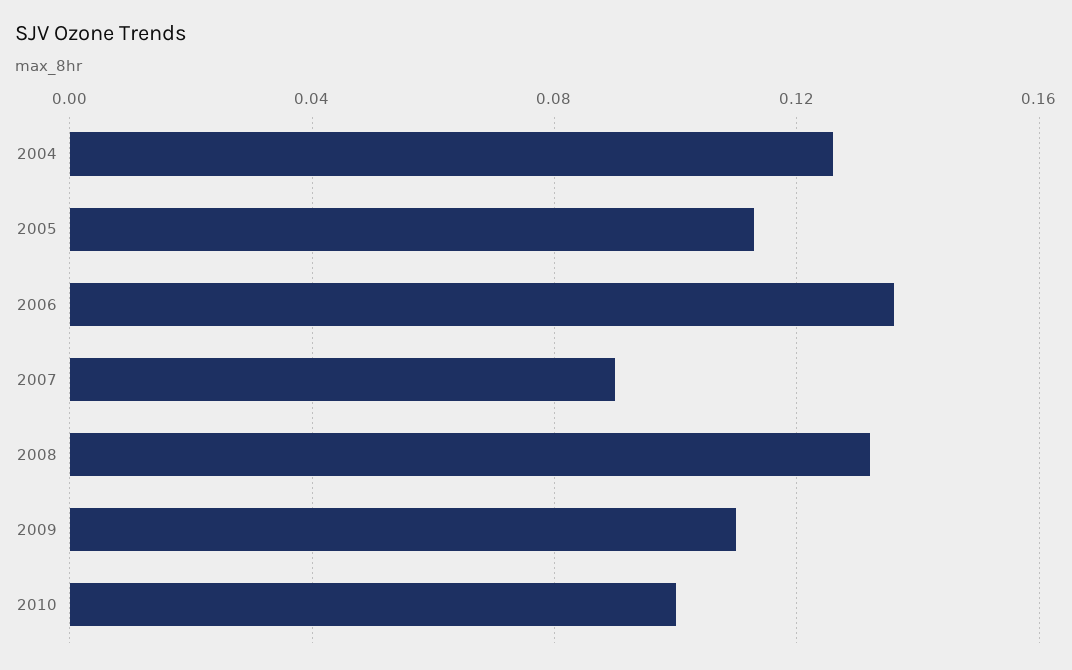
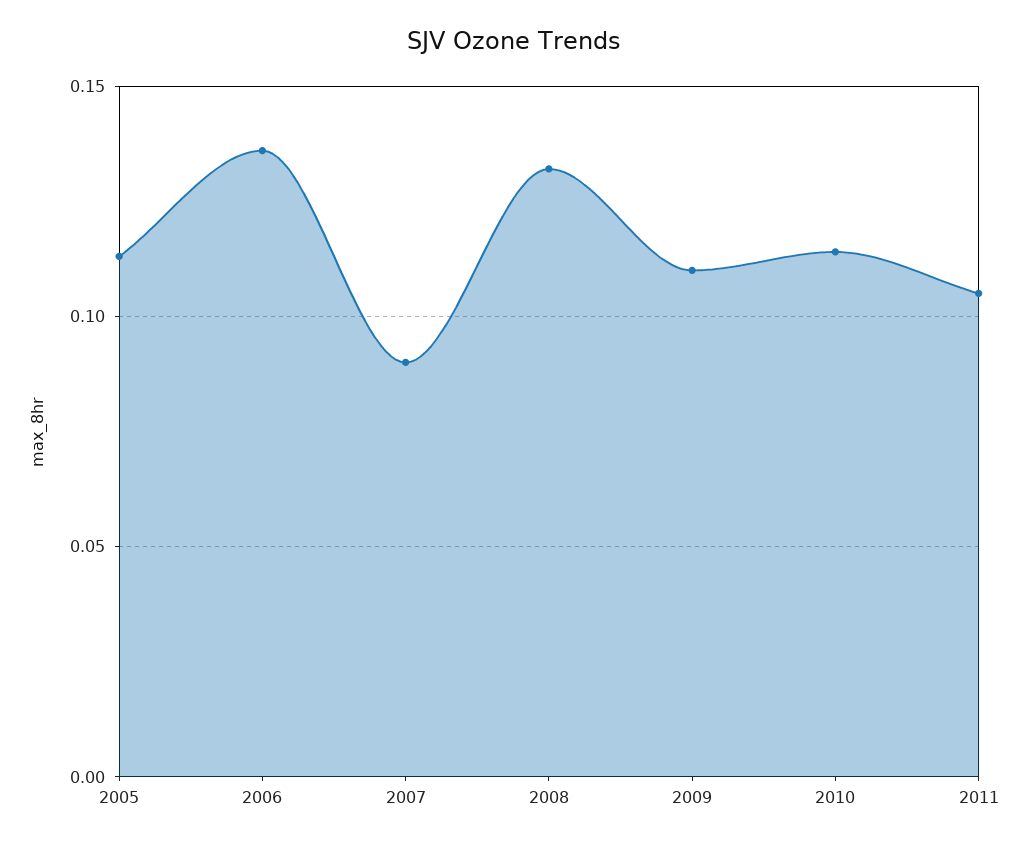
2004: 0.125 -> none
2010: 0.1 -> 0.115
2011: none -> 0.105

